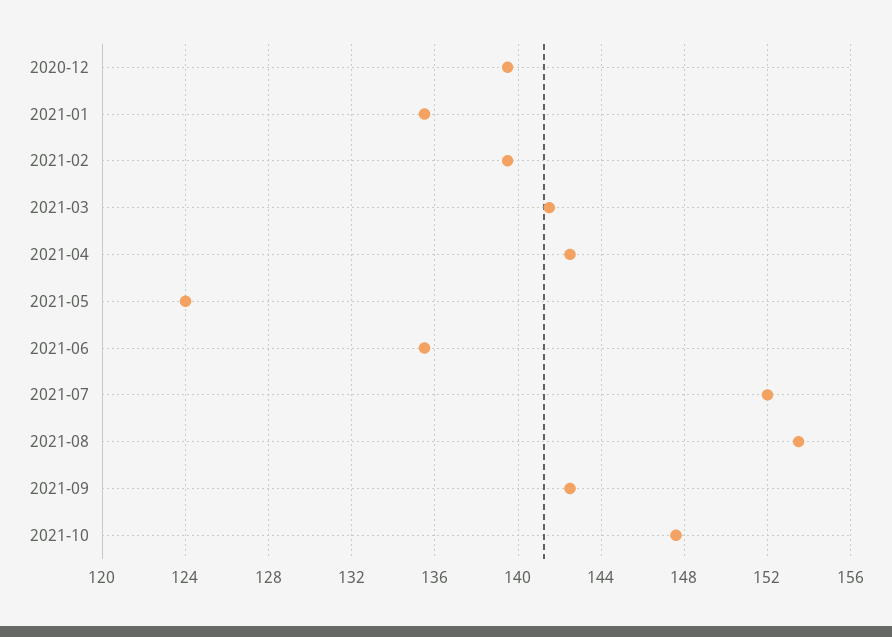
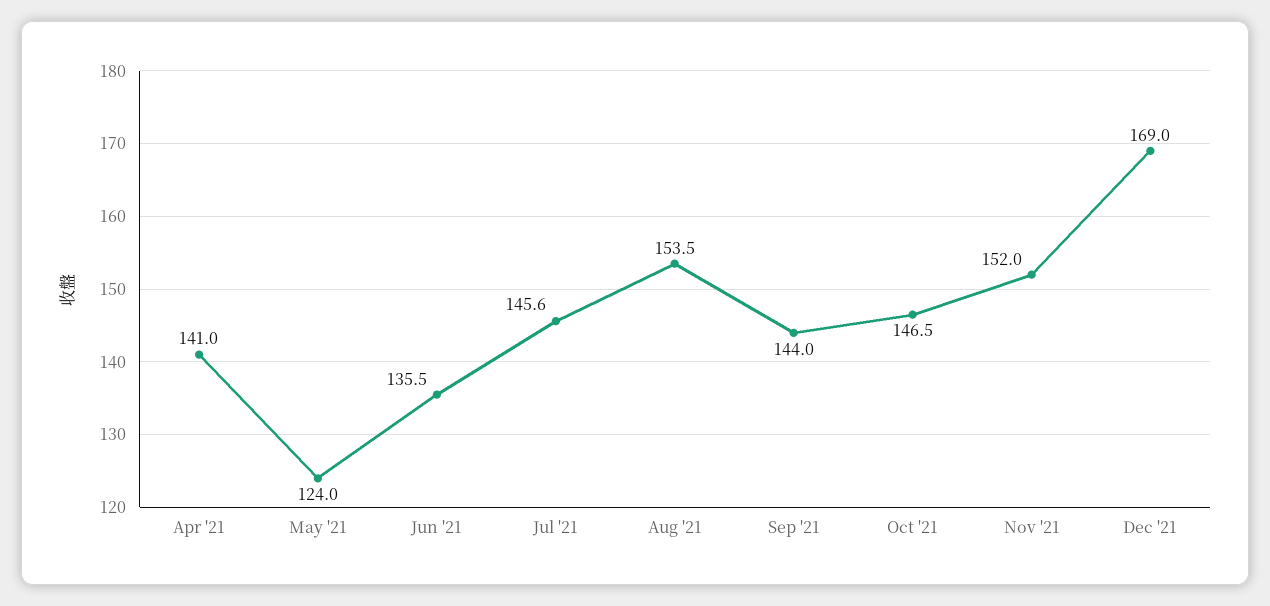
2020-12: 139.5 -> none
2021-01: 135.5 -> none
2021-02: 139.5 -> none
2021-03: 141.5 -> none
2021-04: 142.5 -> 141
2021-07: 152 -> 145.6
2021-09: 142.5 -> 144
2021-10: 147.5 -> 146.5
Nov '21: none -> 152
Dec '21: none -> 169

